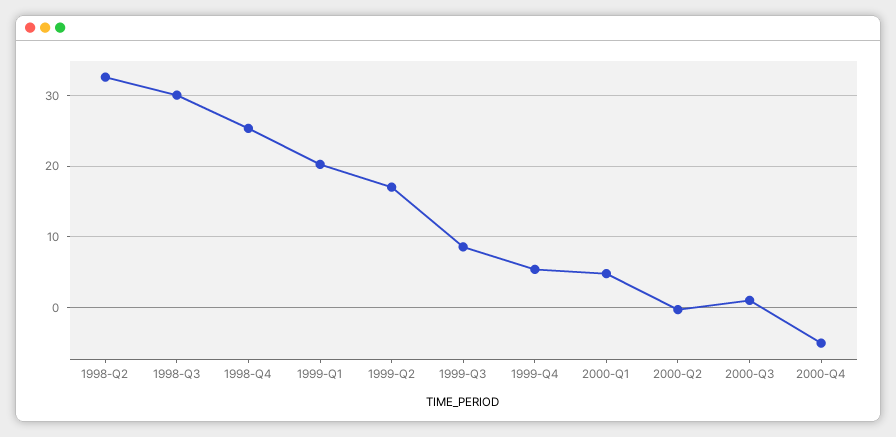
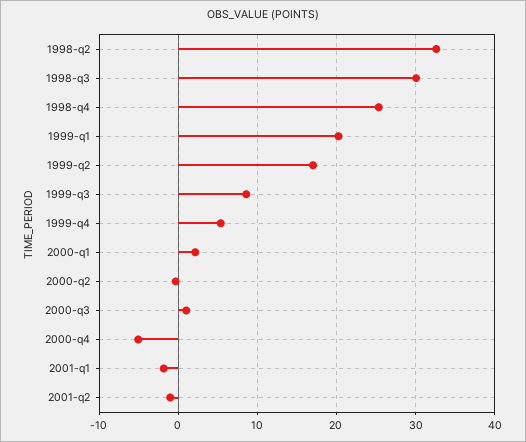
2000-Q1: 5 -> 2
2001-q1: none -> -2
2001-q2: none -> -1

